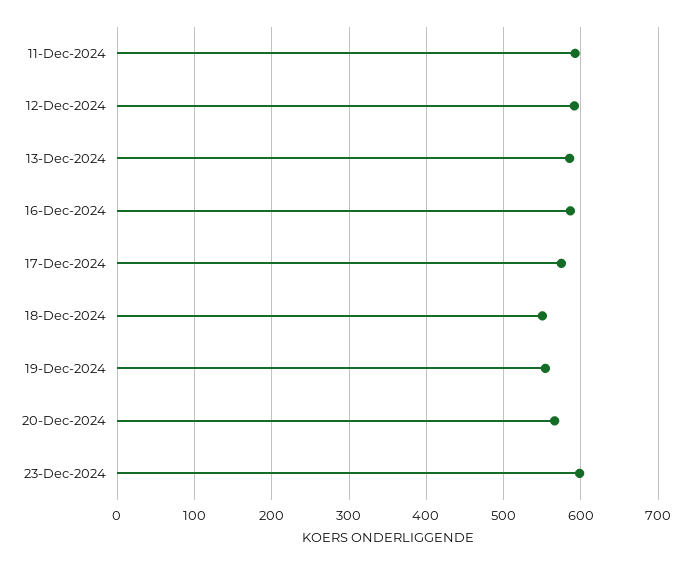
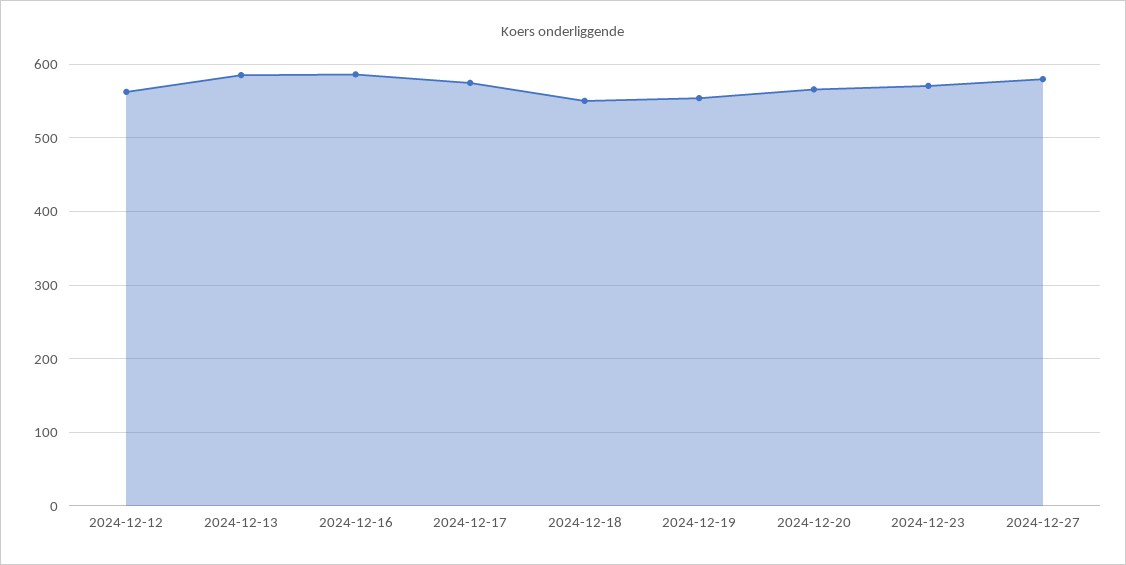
11-Dec-2024: 590 -> none
12-Dec-2024: 590 -> 560
23-Dec-2024: 600 -> 570
2024-12-27: none -> 580

